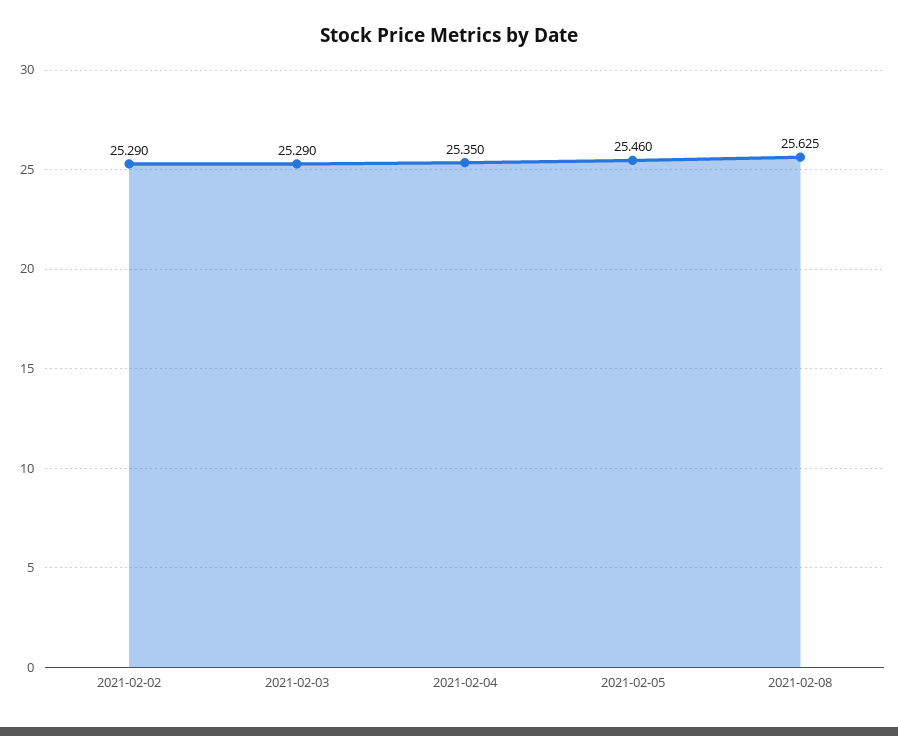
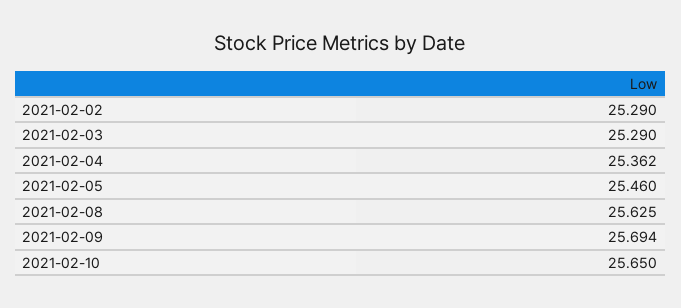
2021-02-04: 25.35 -> 25.362
2021-02-09: none -> 25.694
2021-02-10: none -> 25.65

